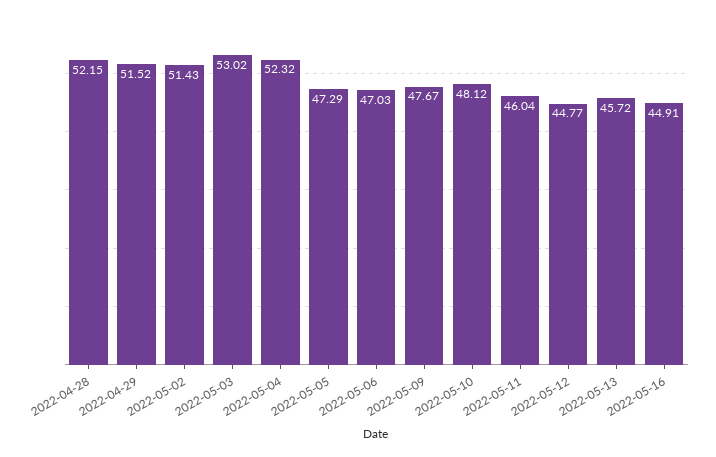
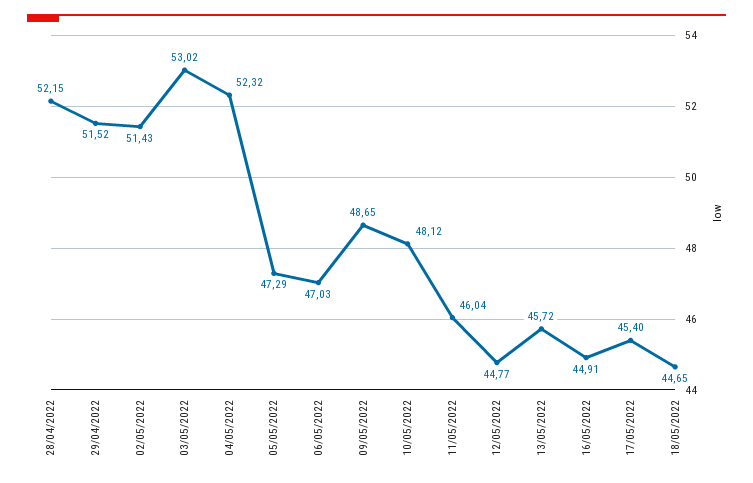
2022-05-09: 47.67 -> 48.65
17/05/2022: none -> 45.4
18/05/2022: none -> 44.65

